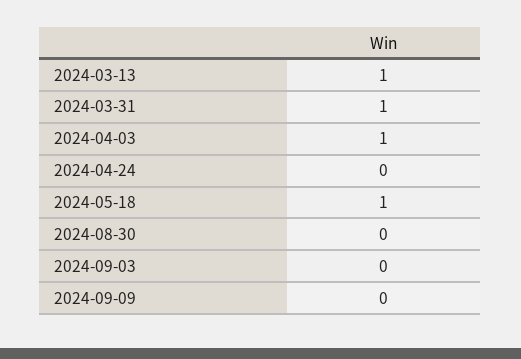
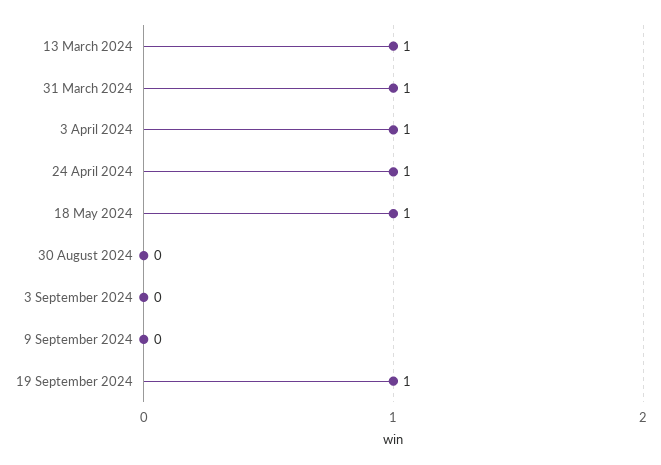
2024-04-24: 0 -> 1
19 September 2024: none -> 1

